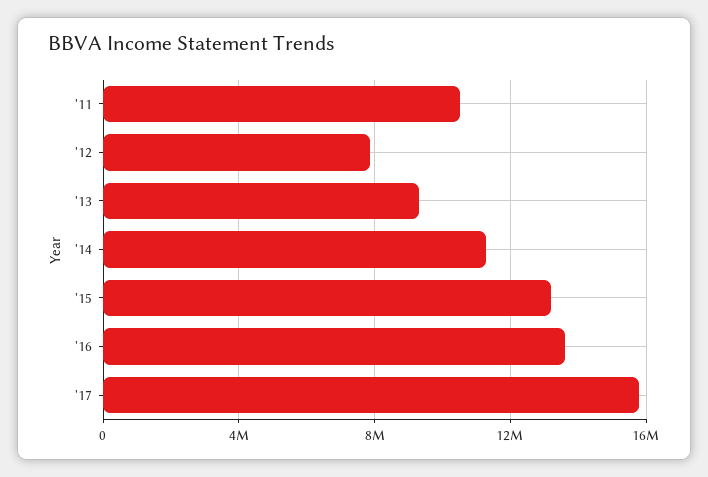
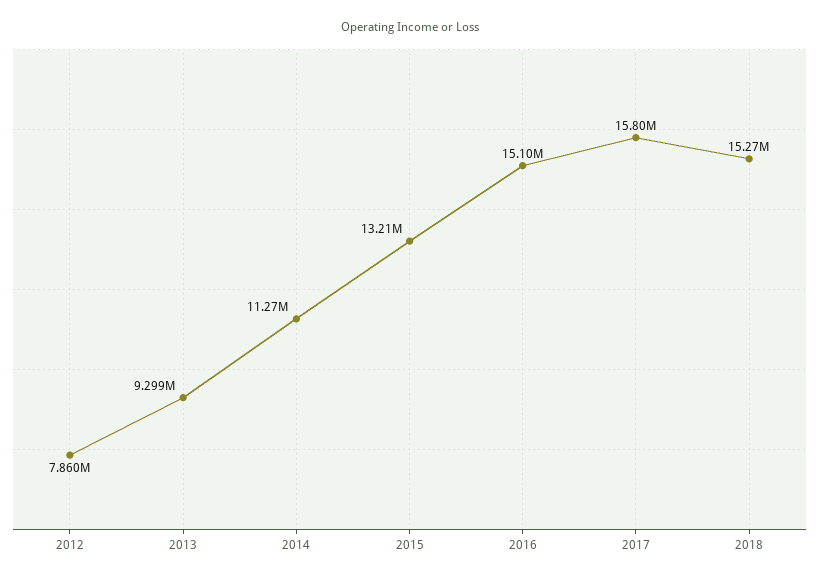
'11: 10500000 -> none
'16: 13500000 -> 15100000
2018: none -> 15270000

